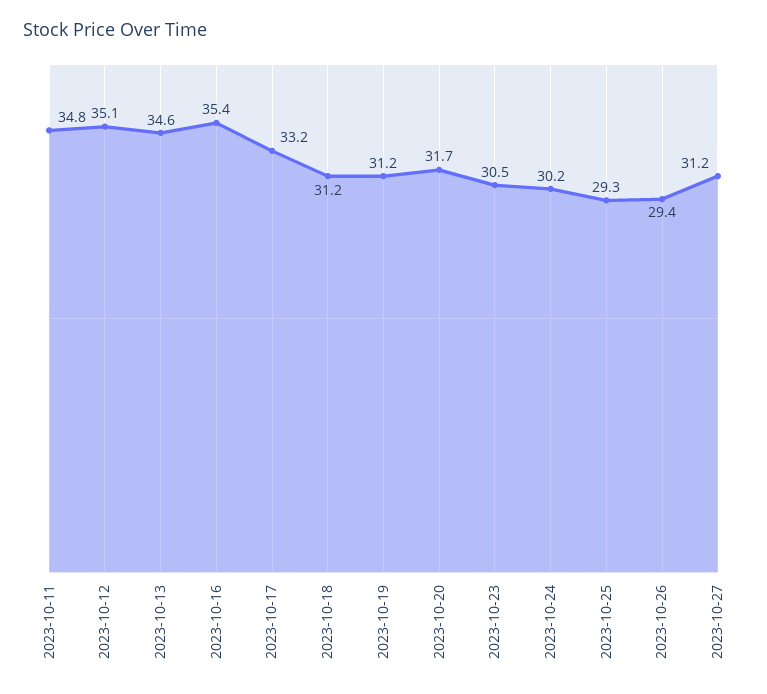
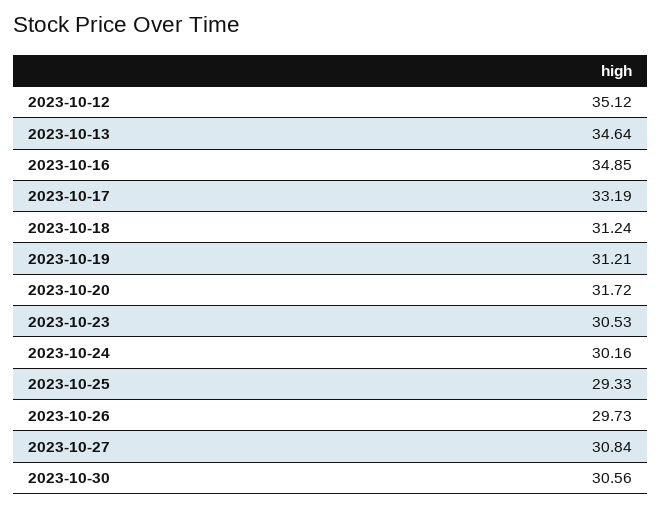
2023-10-11: 34.8 -> none
2023-10-16: 35.4 -> 34.85
2023-10-26: 29.4 -> 29.73
2023-10-27: 31.2 -> 30.84
2023-10-30: none -> 30.56

